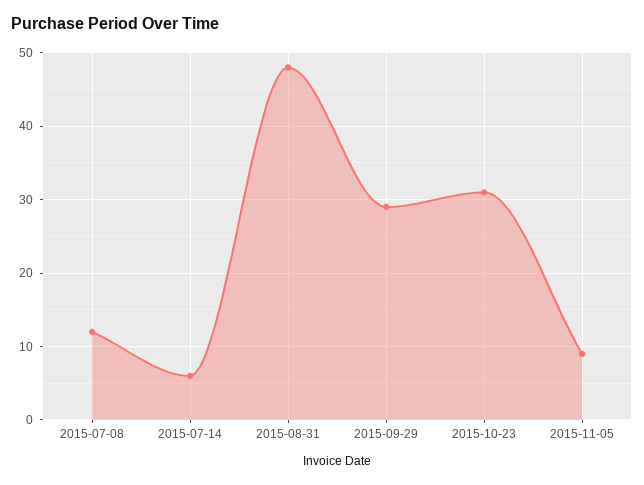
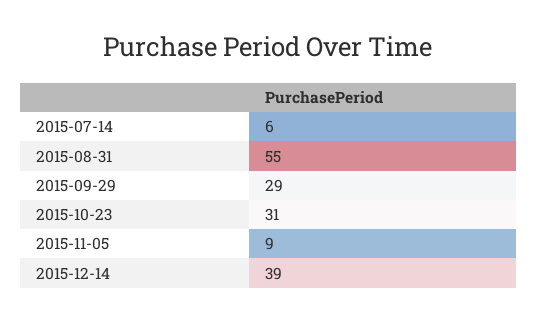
2015-07-08: 12 -> none
2015-08-31: 48 -> 55
2015-12-14: none -> 39

